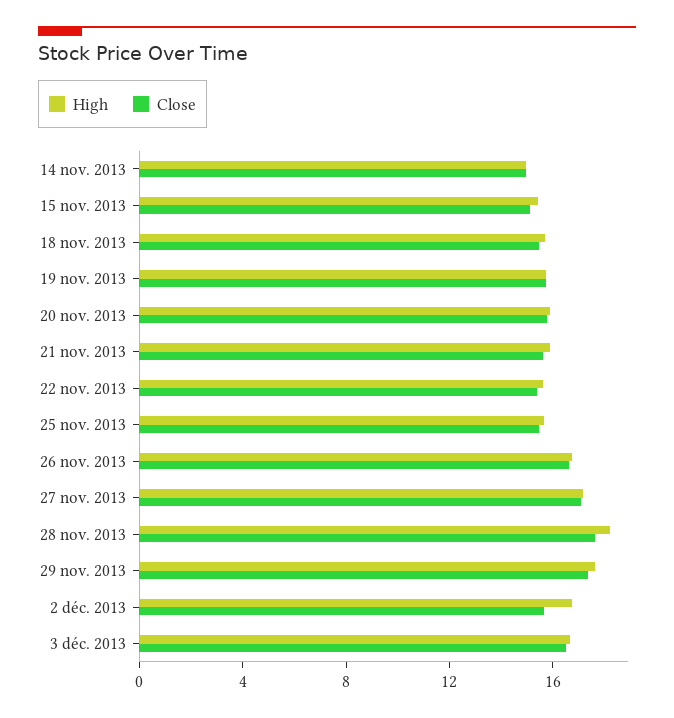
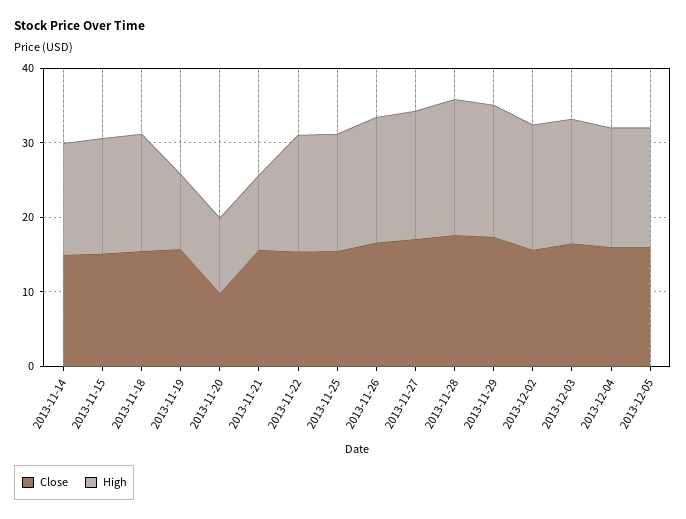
High, 19 nov. 2013: 16 -> 10
High, 20 nov. 2013: 16 -> 10
Close, 20 nov. 2013: 16 -> 10
High, 21 nov. 2013: 16 -> 10
Close, 2013-12-04: none -> 16
High, 2013-12-04: none -> 16
Close, 2013-12-05: none -> 16
High, 2013-12-05: none -> 16

